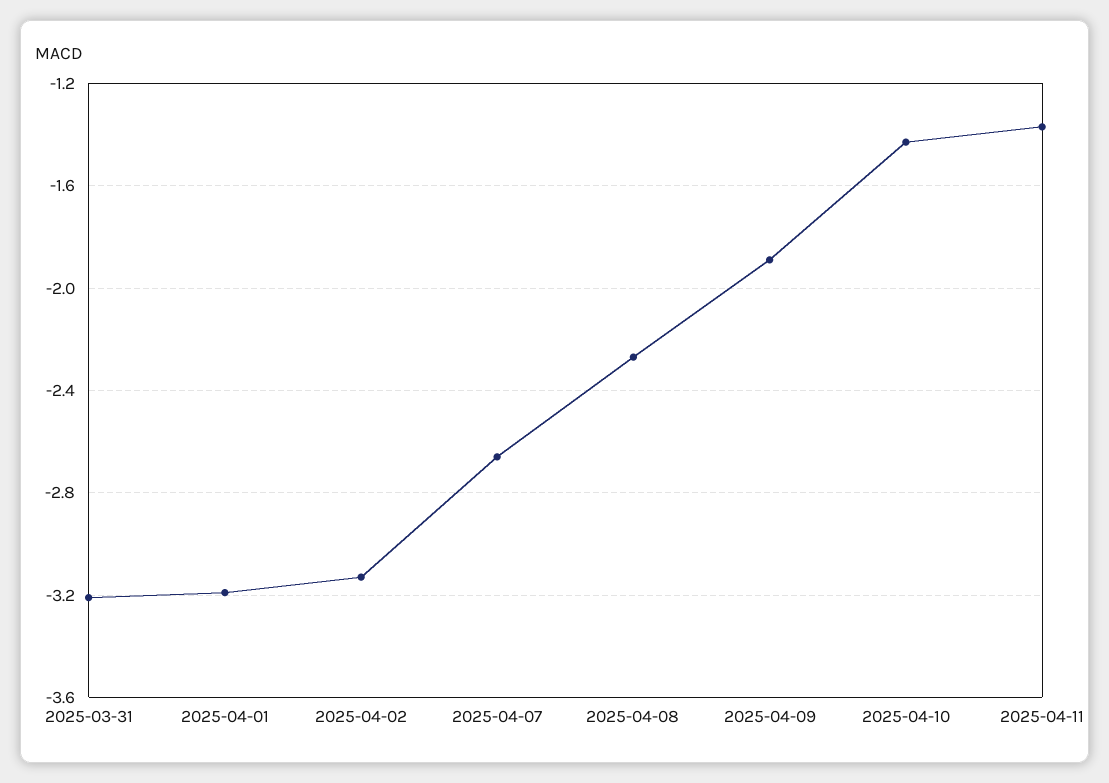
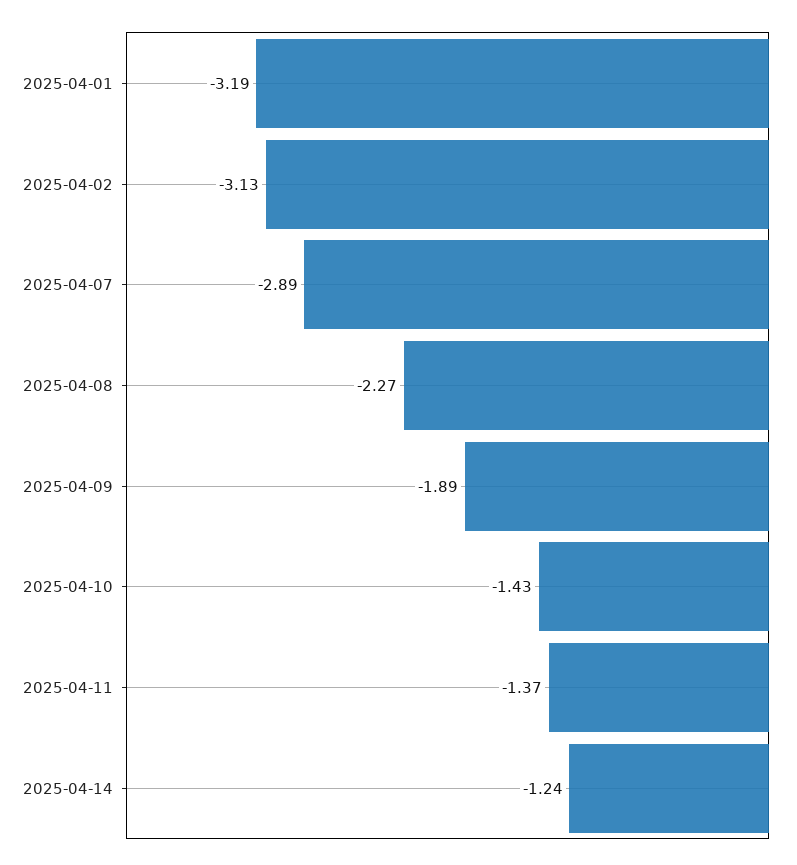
2025-03-31: -3.2 -> none
2025-04-07: -2.65 -> -2.89
2025-04-14: none -> -1.24

